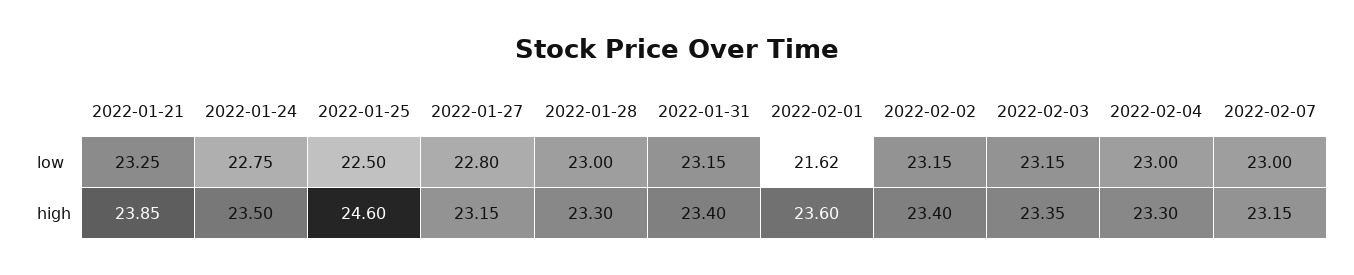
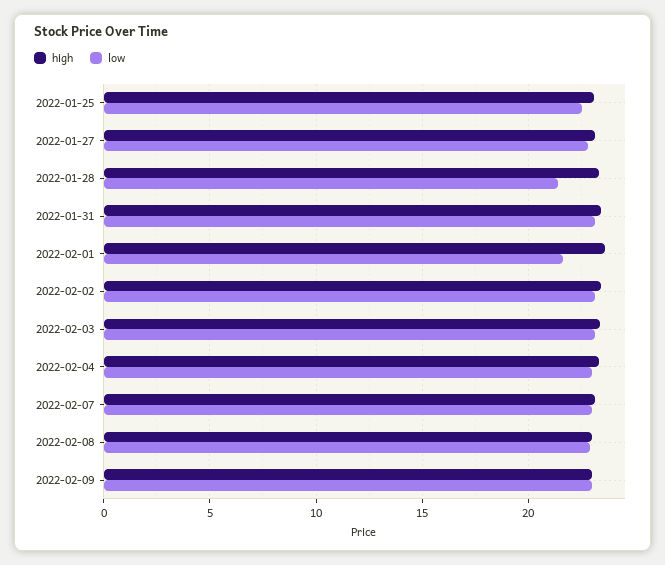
low, 2022-01-21: 23.25 -> none
low, 2022-01-24: 22.75 -> none
low, 2022-01-28: 23 -> 21.5
high, 2022-01-21: 23.85 -> none
high, 2022-01-24: 23.5 -> none
high, 2022-01-25: 24.6 -> 23
high, 2022-02-08: none -> 23
low, 2022-02-08: none -> 23
high, 2022-02-09: none -> 23
low, 2022-02-09: none -> 23

